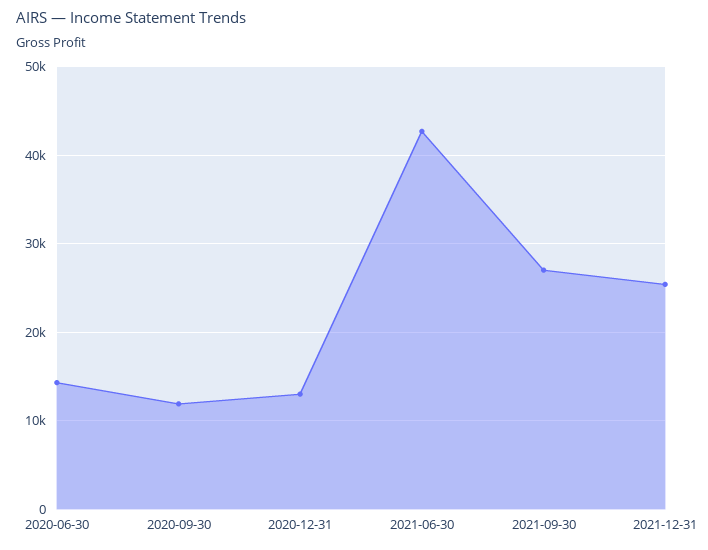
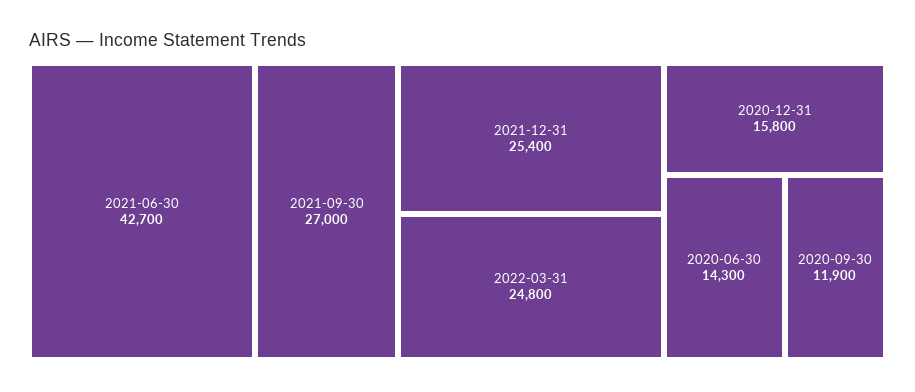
2020-12-31: 13000 -> 15800
2022-03-31: none -> 24800

